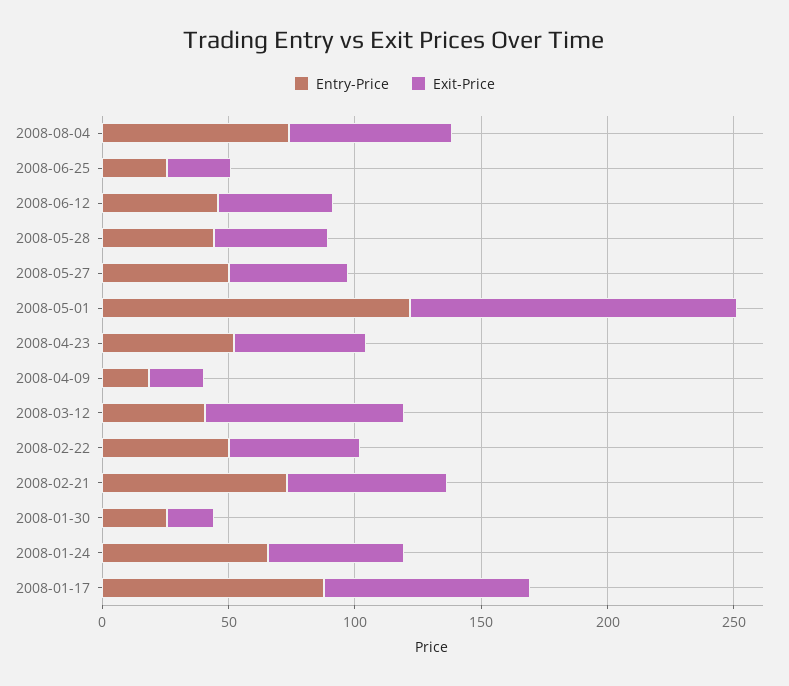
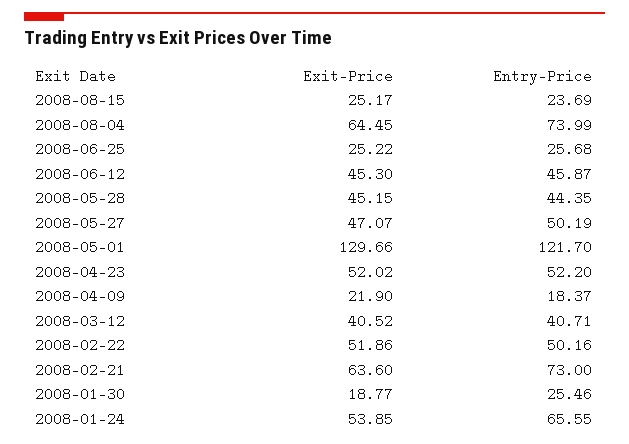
Exit-Price, 2008-03-12: 80 -> 40.52
Entry-Price, 2008-01-17: 90 -> none
Exit-Price, 2008-01-17: 80 -> none
Exit-Price, 2008-08-15: none -> 25.17
Entry-Price, 2008-08-15: none -> 23.69

